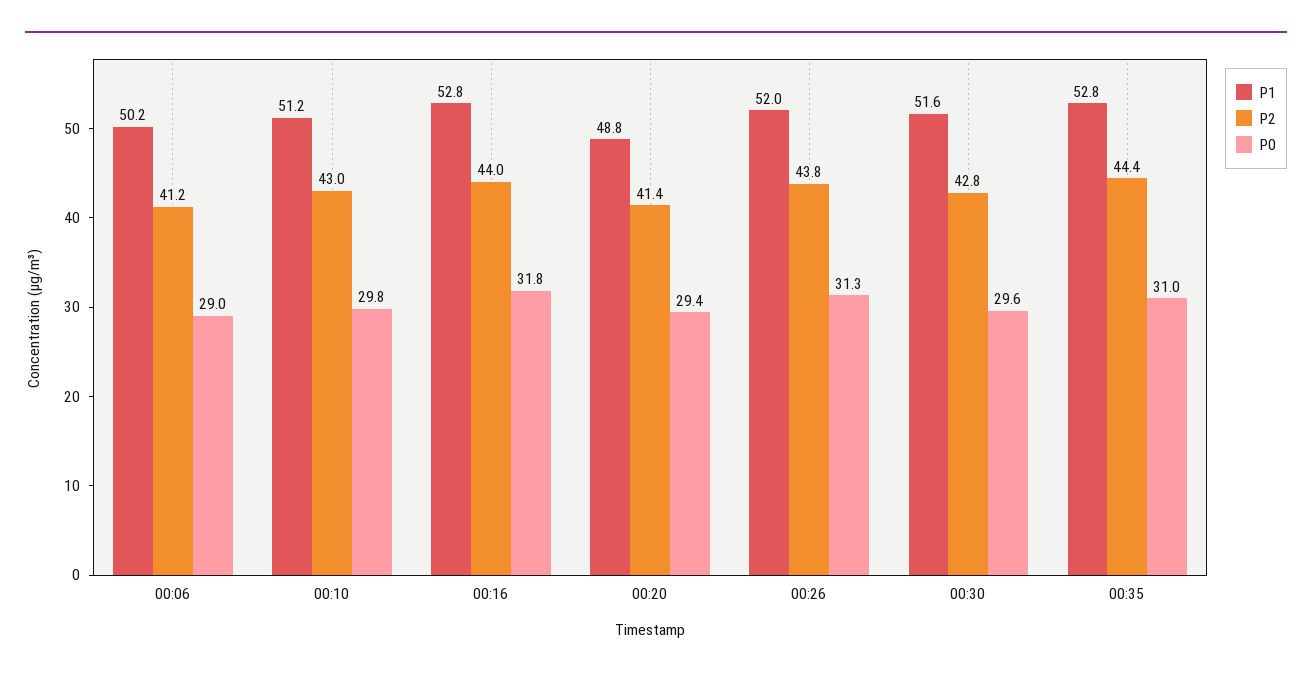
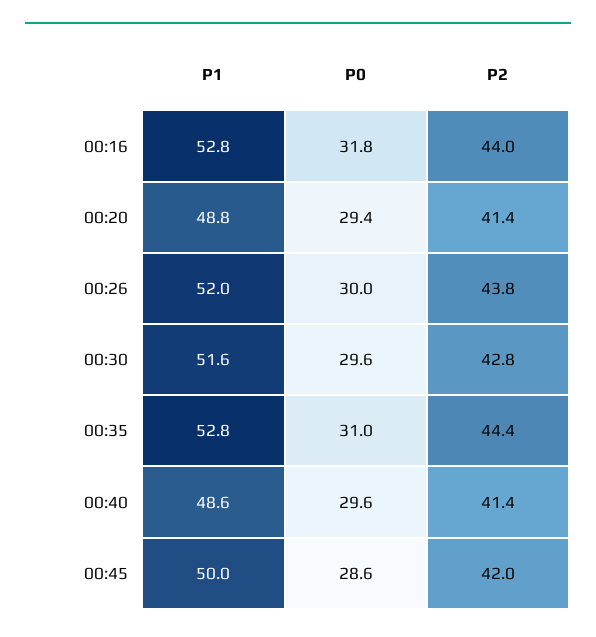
P1, 00:06: 50.2 -> none
P2, 00:06: 41.2 -> none
P0, 00:06: 29 -> none
P1, 00:10: 51.2 -> none
P2, 00:10: 43 -> none
P0, 00:10: 29.8 -> none
P0, 00:26: 31.3 -> 30
P1, 00:40: none -> 48.6
P0, 00:40: none -> 29.6
P2, 00:40: none -> 41.4
P1, 00:45: none -> 50
P0, 00:45: none -> 28.6
P2, 00:45: none -> 42

